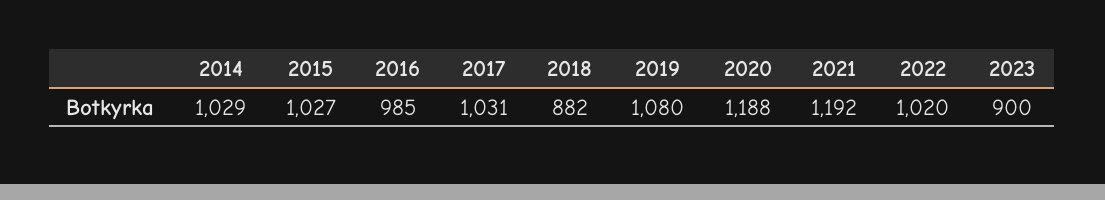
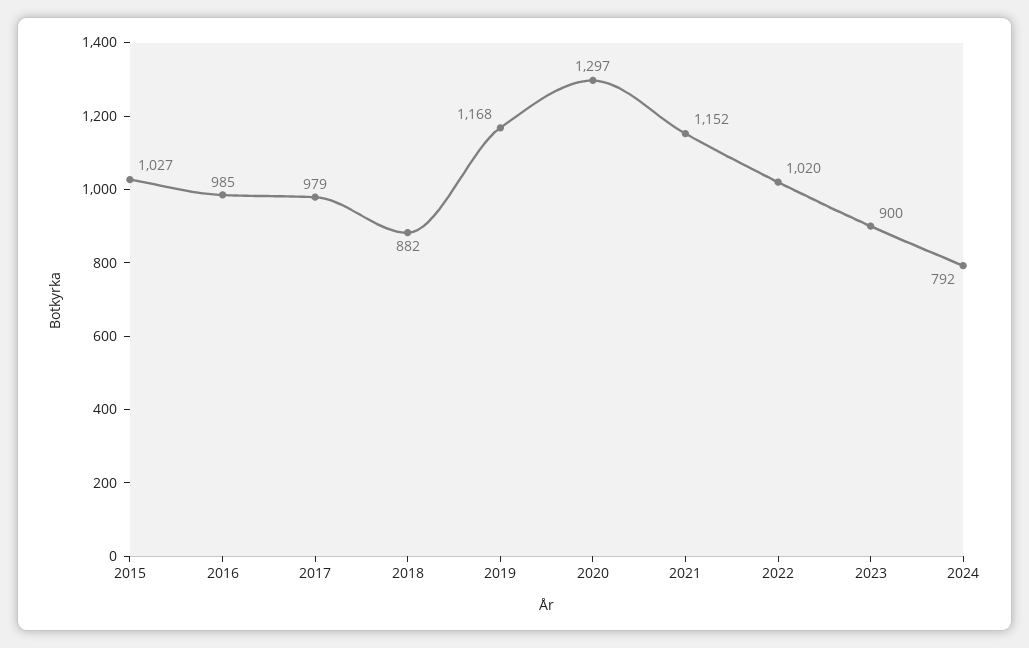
2014: 1029 -> none
2017: 1031 -> 979
2019: 1080 -> 1168
2020: 1188 -> 1297
2021: 1192 -> 1152
2024: none -> 792

